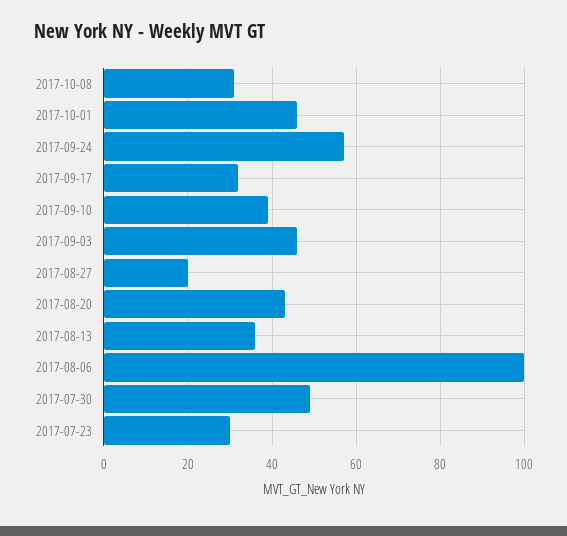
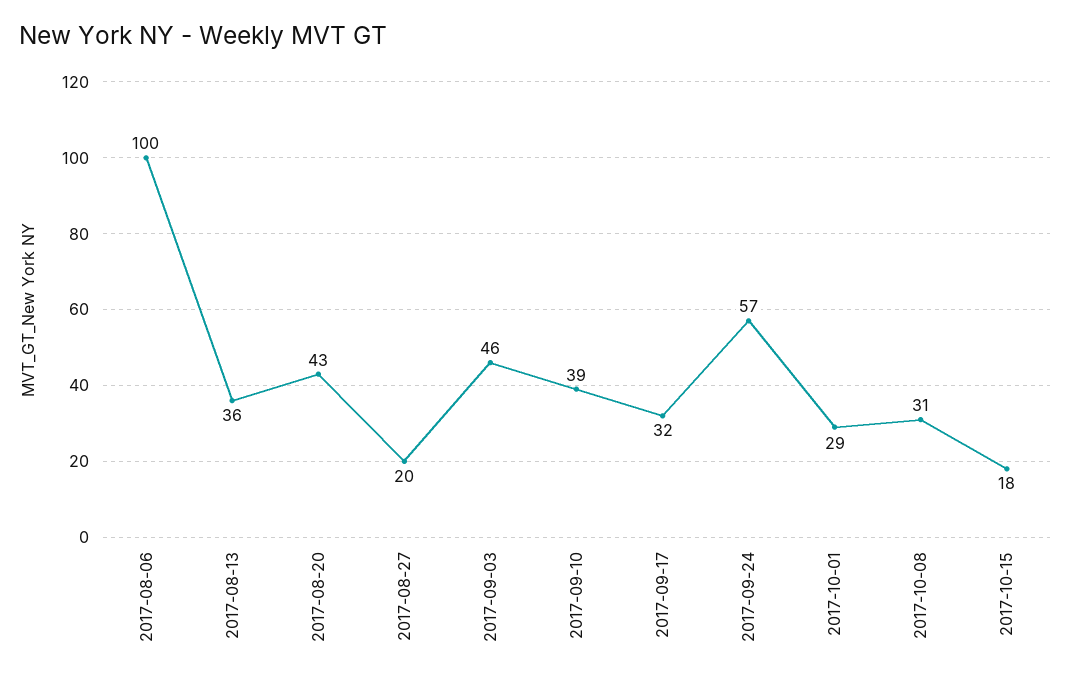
2017-10-01: 45 -> 29
2017-07-30: 50 -> none
2017-07-23: 30 -> none
2017-10-15: none -> 18

